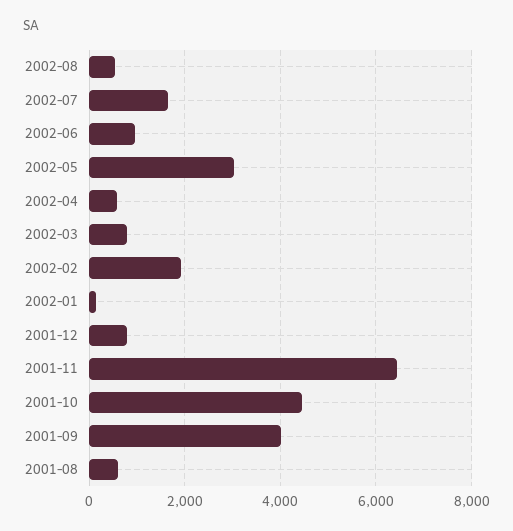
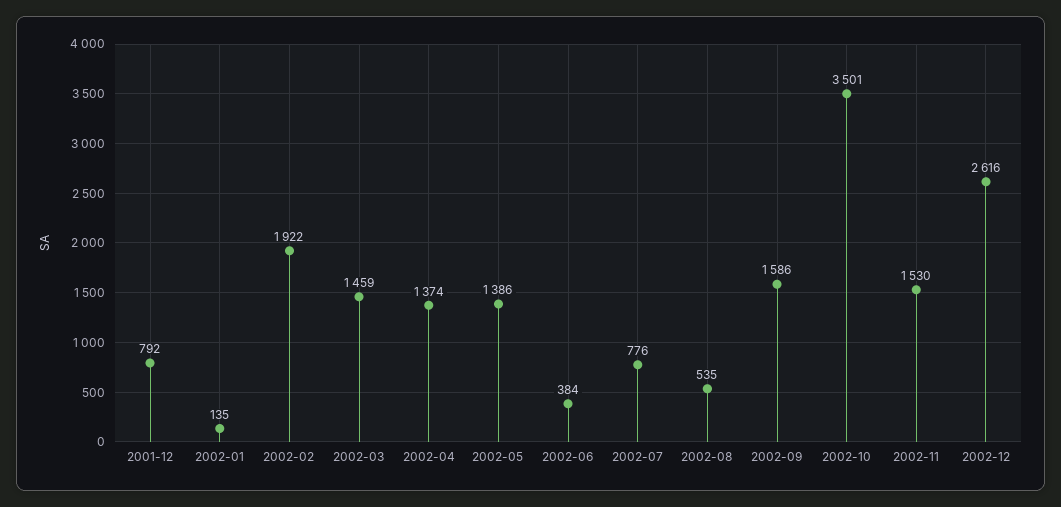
2002-07: 1600 -> 776
2002-06: 1000 -> 384
2002-05: 3000 -> 1386
2002-04: 600 -> 1374
2002-03: 800 -> 1459
2001-11: 6400 -> none
2001-10: 4400 -> none
2001-09: 4000 -> none
2001-08: 600 -> none
2002-09: none -> 1586
2002-10: none -> 3501
2002-11: none -> 1530
2002-12: none -> 2616

